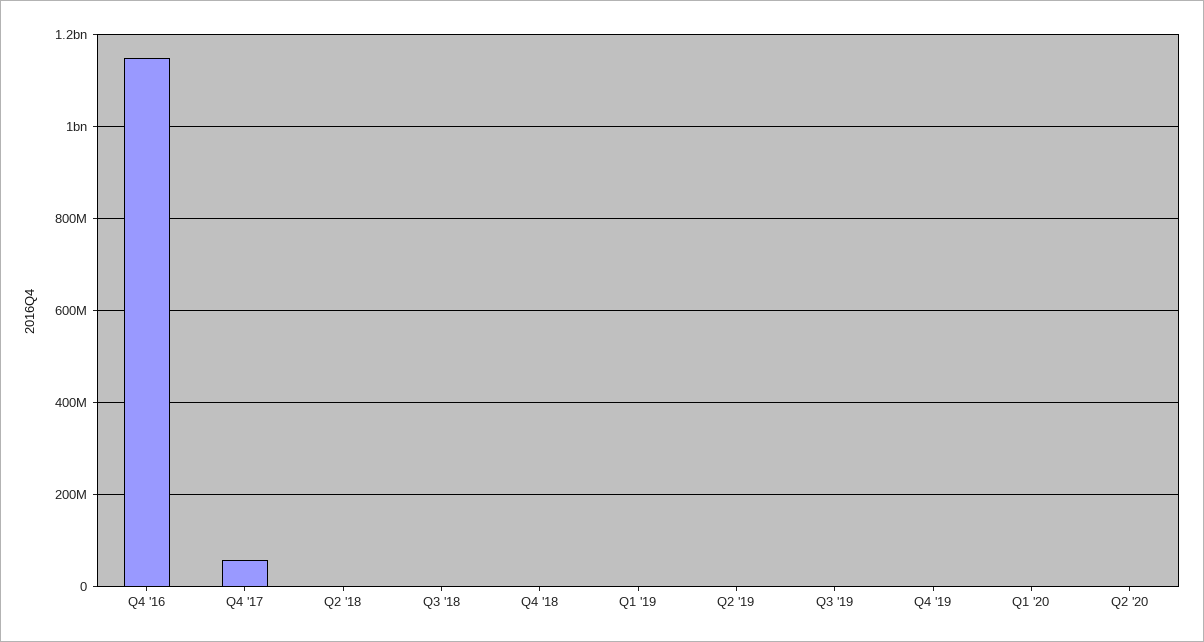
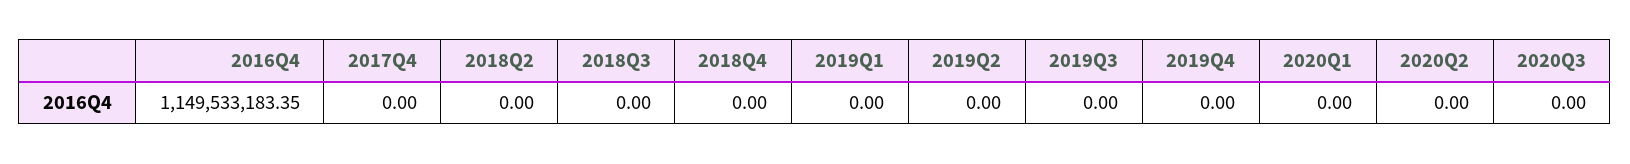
Q4 '17: 60000000 -> 0
2020Q3: none -> 0

